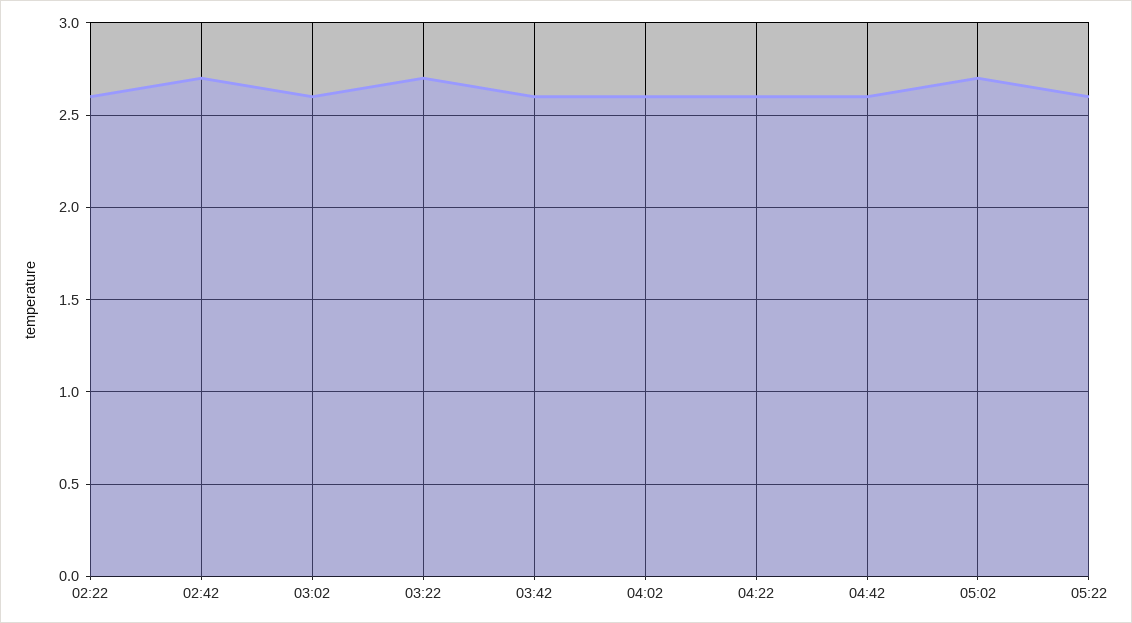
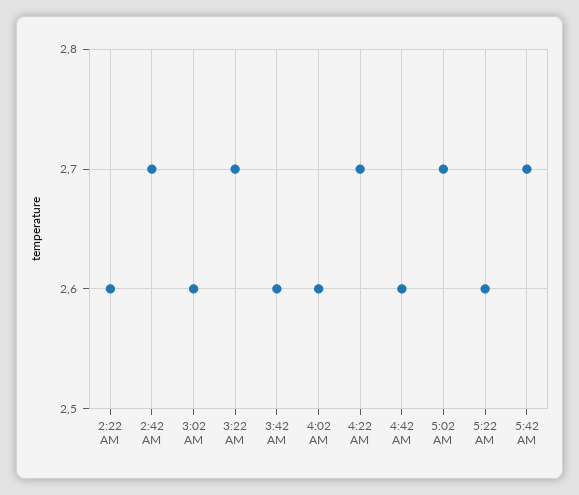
04:22: 2.6 -> 2.7
5:42 AM: none -> 2.7

